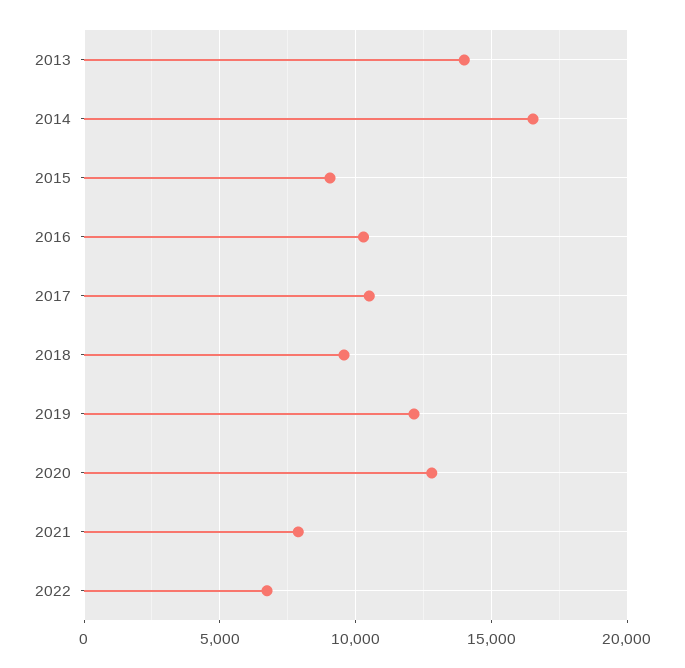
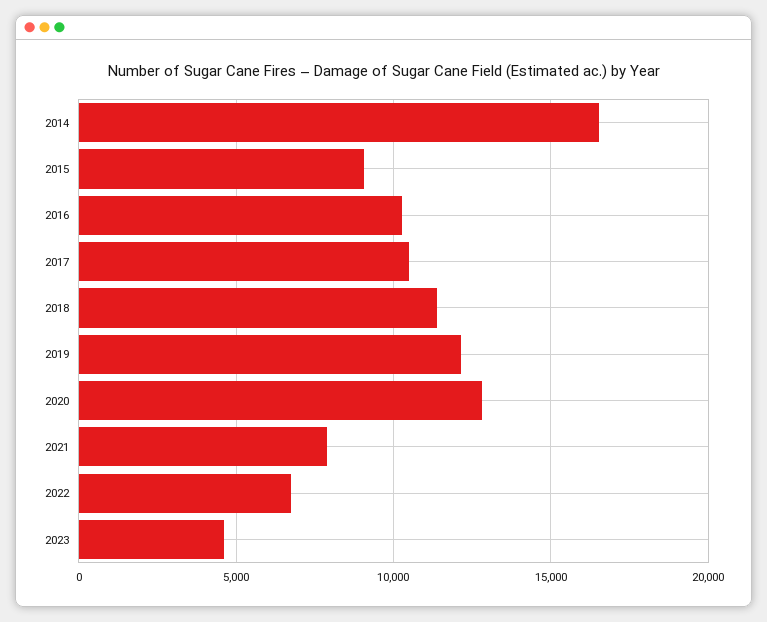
2013: 14000 -> none
2018: 9500 -> 11500
2023: none -> 4500

